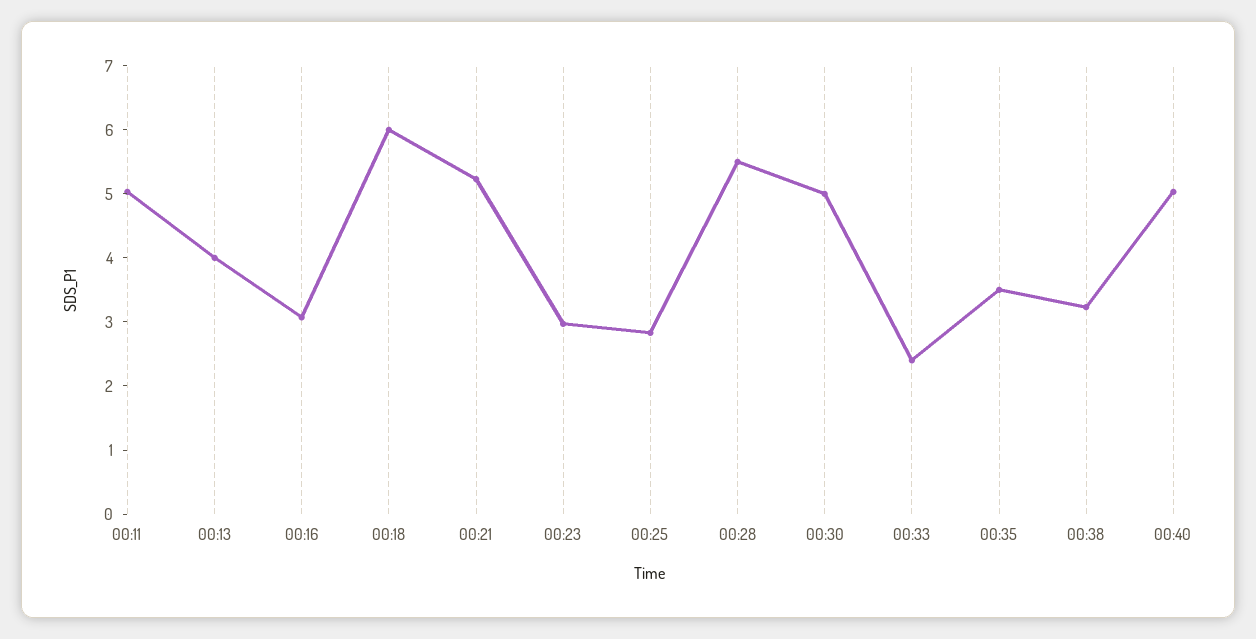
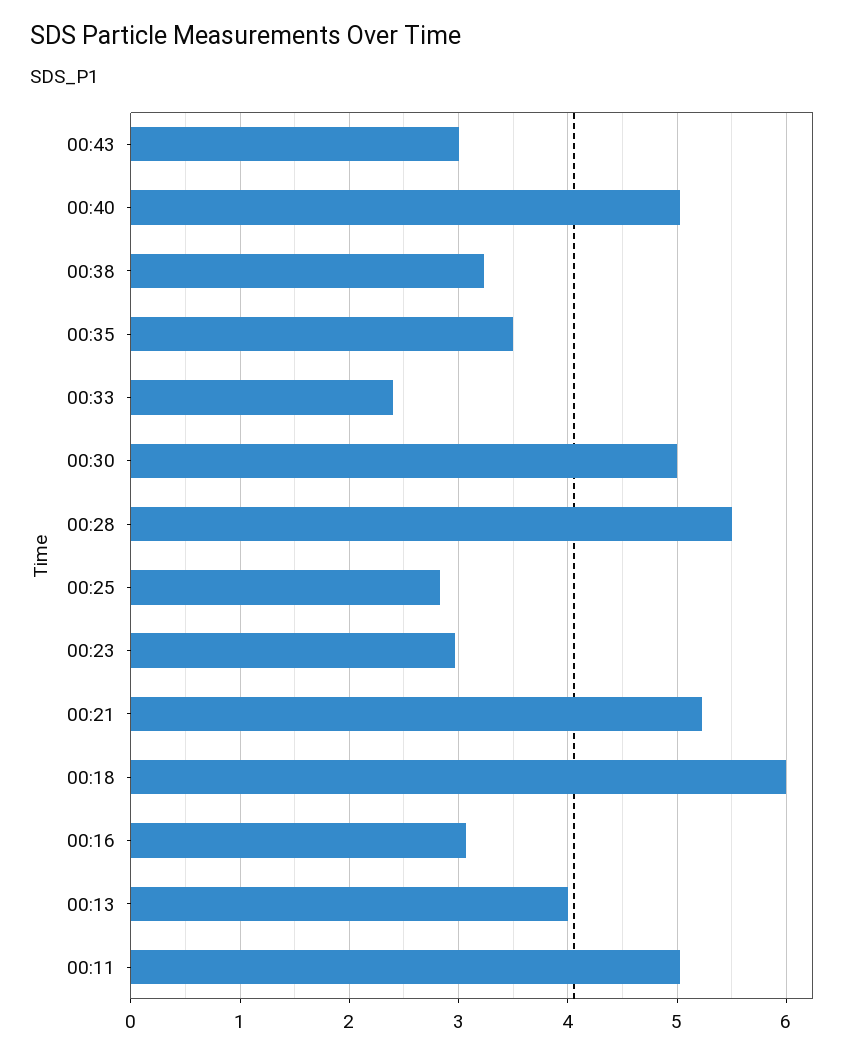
00:43: none -> 3

